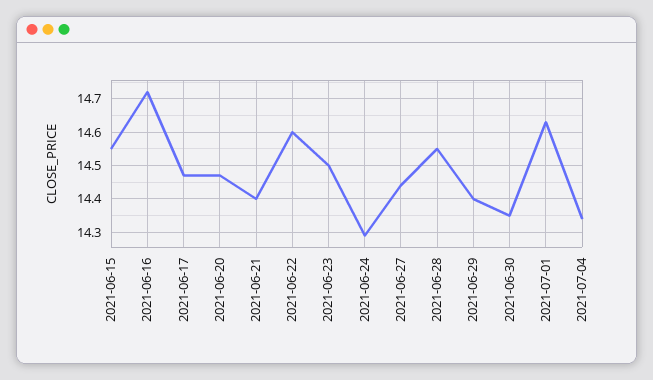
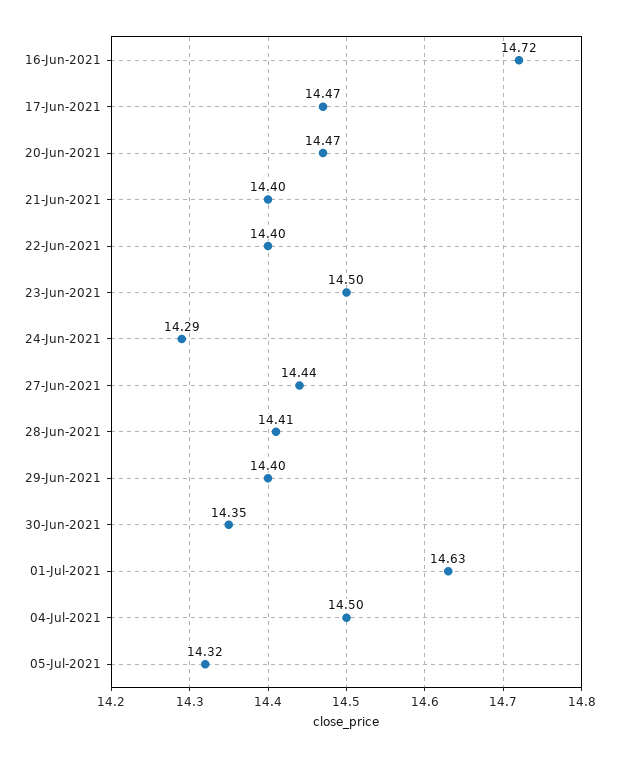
2021-06-15: 14.55 -> none
2021-06-22: 14.6 -> 14.4
2021-06-28: 14.55 -> 14.41
2021-07-04: 14.35 -> 14.5
05-Jul-2021: none -> 14.32

